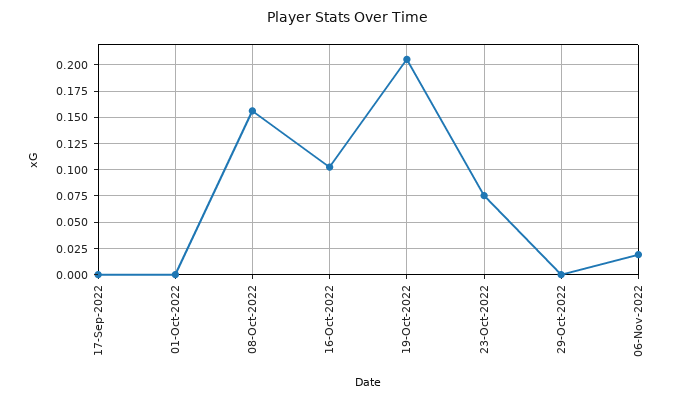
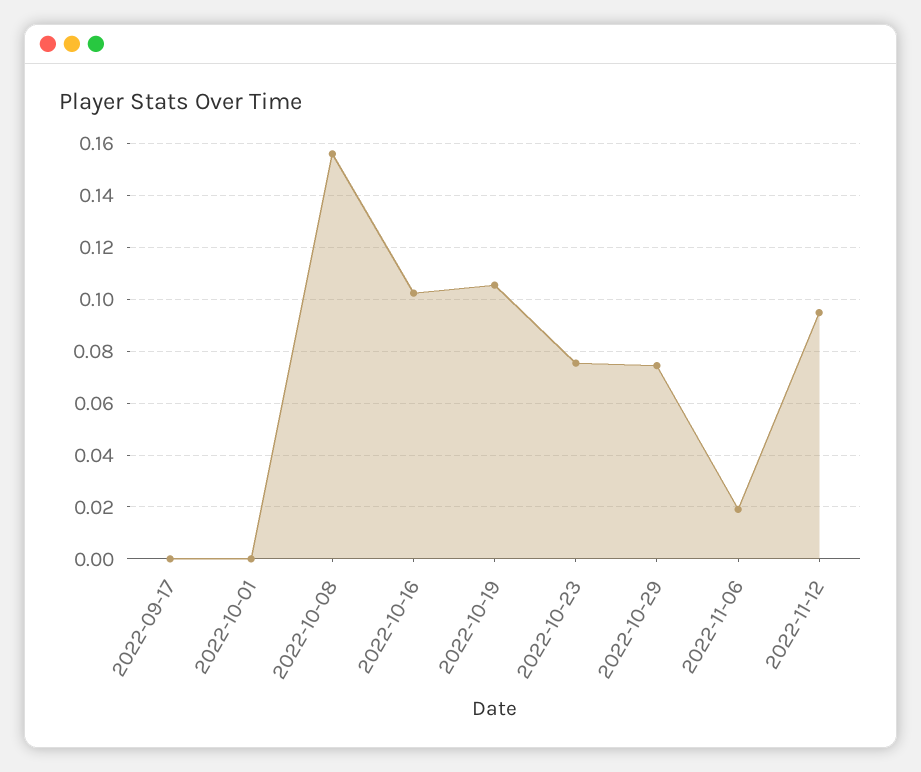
19-Oct-2022: 0.2 -> 0.105
29-Oct-2022: 0 -> 0.075
2022-11-12: none -> 0.095

